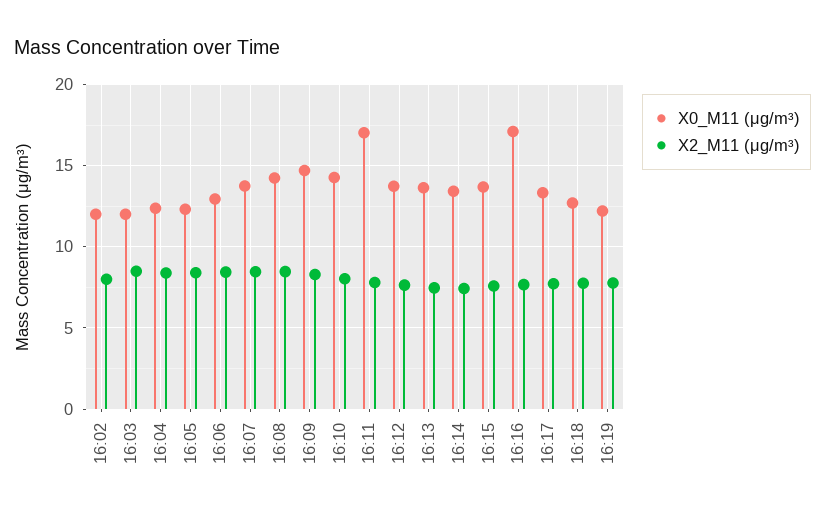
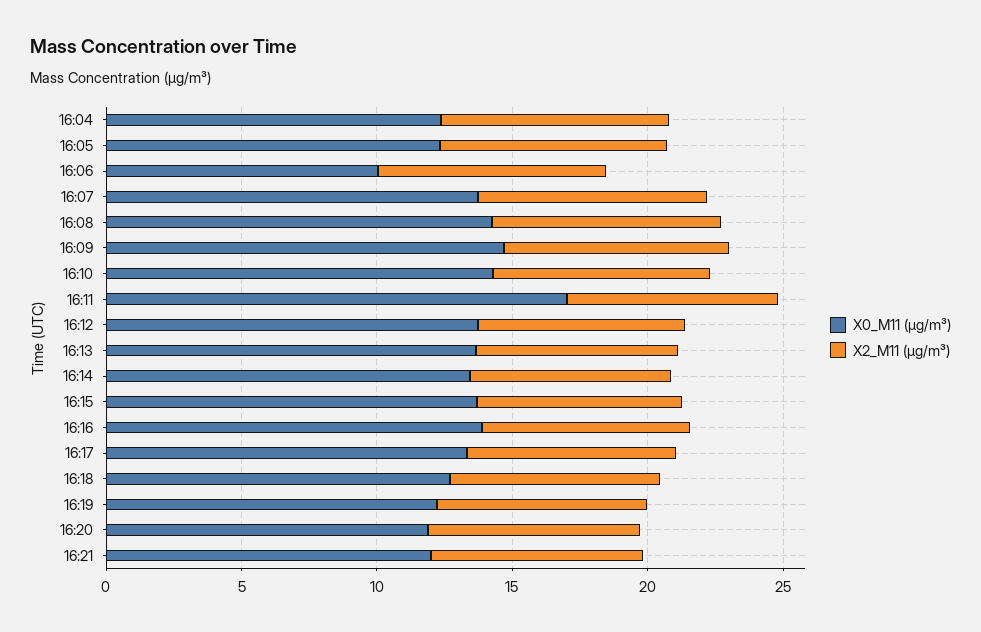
X0_M11 (μg/m³), 16:02: 12 -> none
X2_M11 (μg/m³), 16:02: 8 -> none
X0_M11 (μg/m³), 16:03: 12 -> none
X2_M11 (μg/m³), 16:03: 8.5 -> none
X0_M11 (μg/m³), 16:06: 13 -> 10
X0_M11 (μg/m³), 16:16: 17 -> 14
X0_M11 (μg/m³), 16:20: none -> 12
X2_M11 (μg/m³), 16:20: none -> 8
X0_M11 (μg/m³), 16:21: none -> 12
X2_M11 (μg/m³), 16:21: none -> 8

